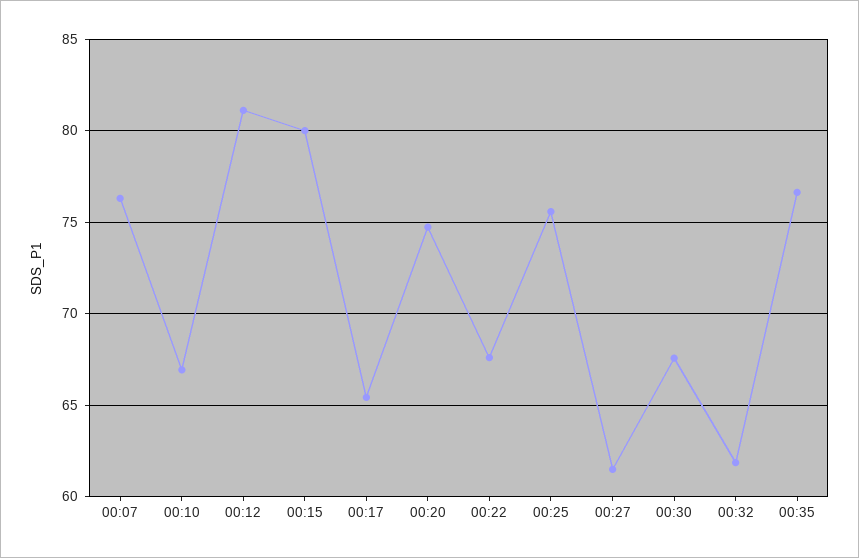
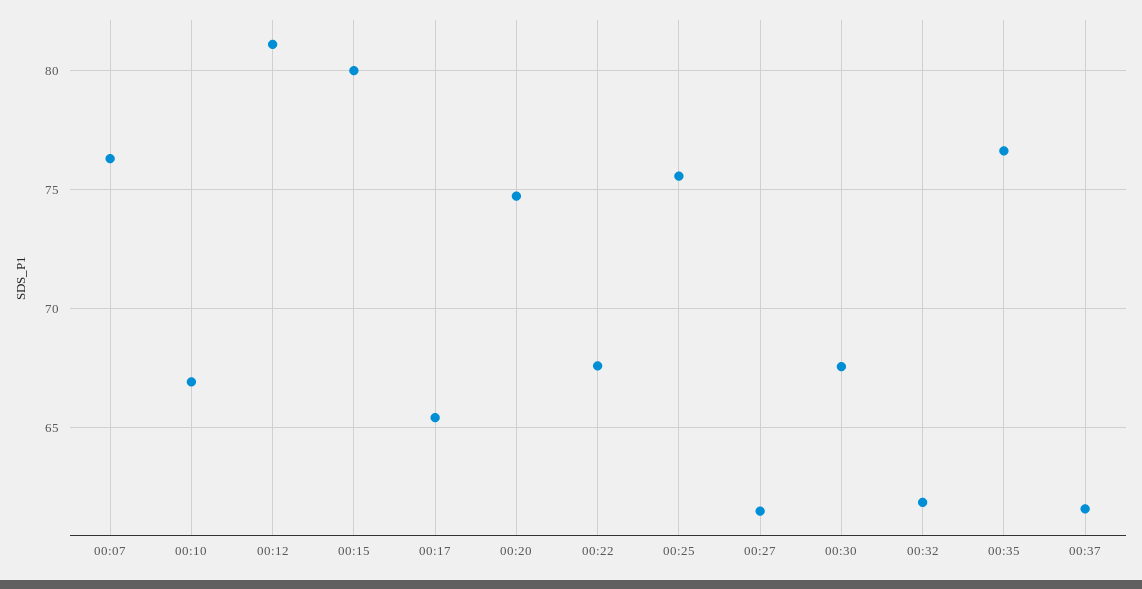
00:37: none -> 61.5

